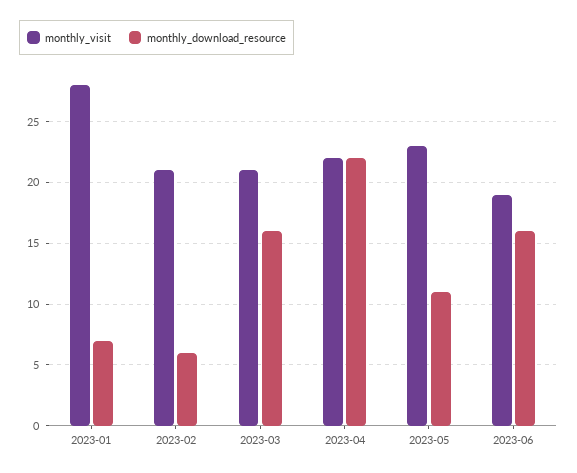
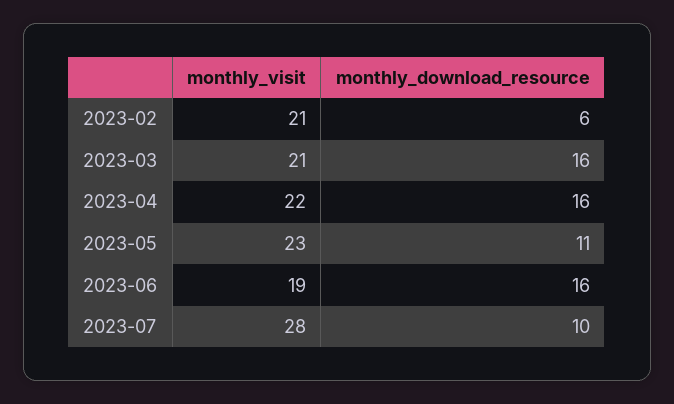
monthly_visit, 2023-01: 28 -> none
monthly_download_resource, 2023-01: 7 -> none
monthly_download_resource, 2023-04: 22 -> 16
monthly_visit, 2023-07: none -> 28
monthly_download_resource, 2023-07: none -> 10

